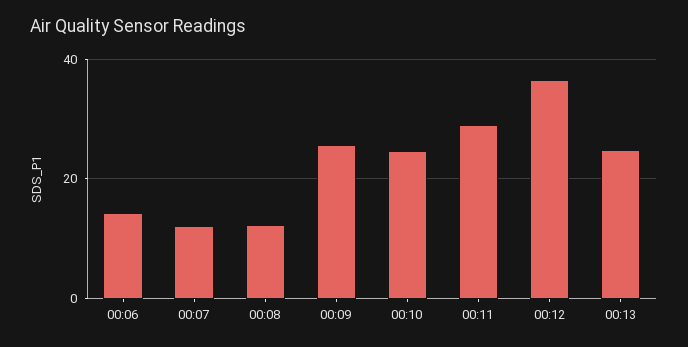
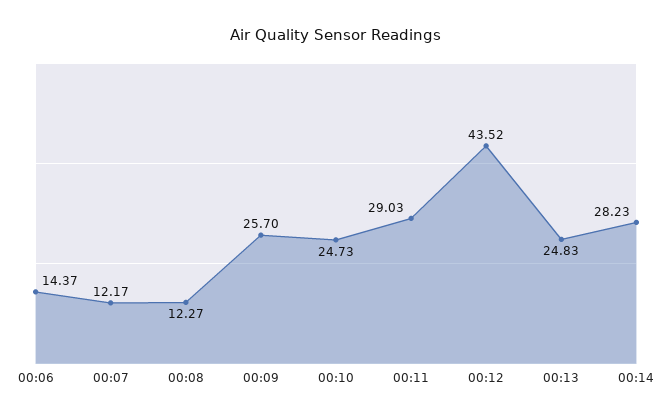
00:12: 36 -> 43.52
00:14: none -> 28.23

